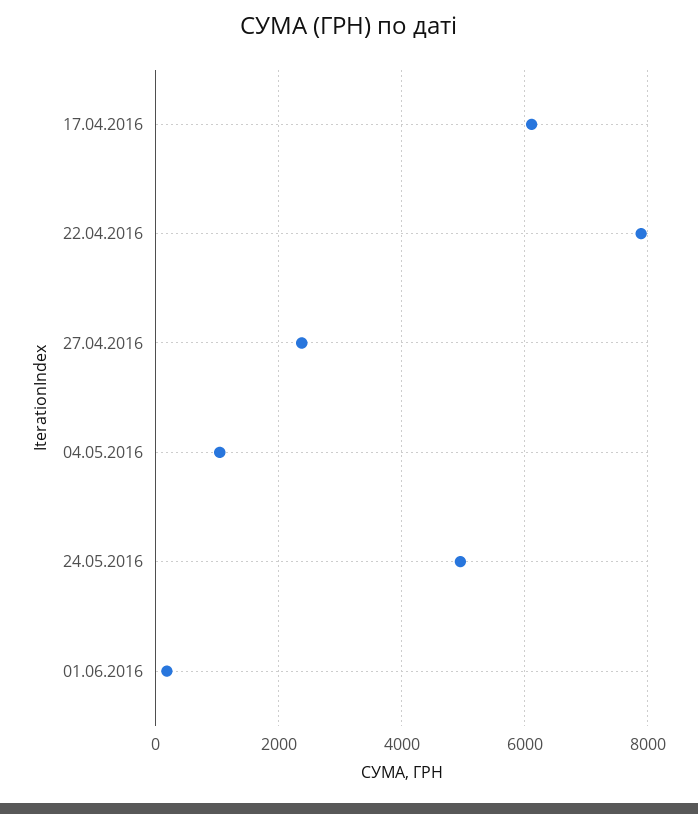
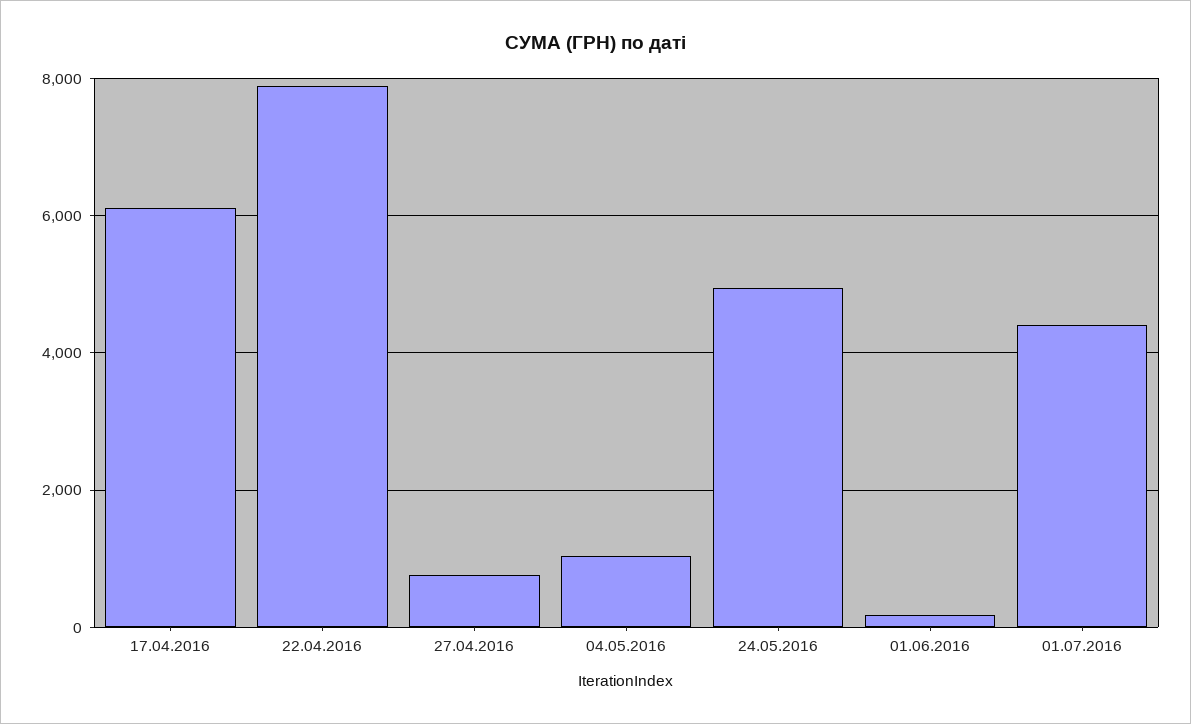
27.04.2016: 2400 -> 800
01.07.2016: none -> 4400

